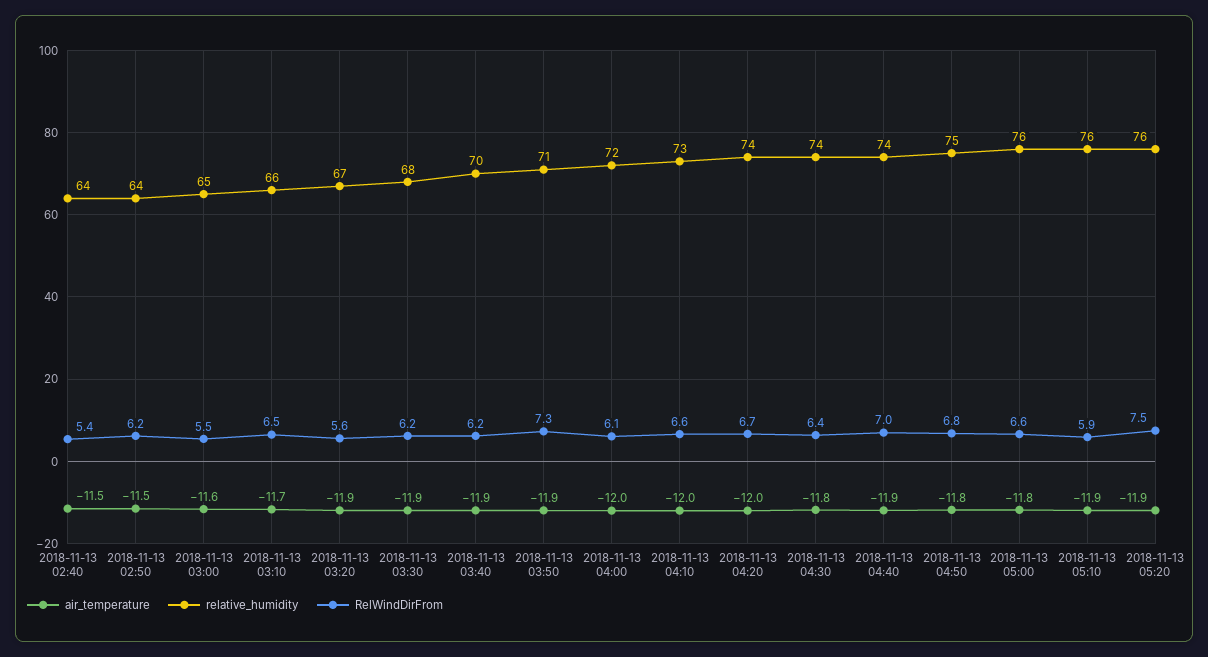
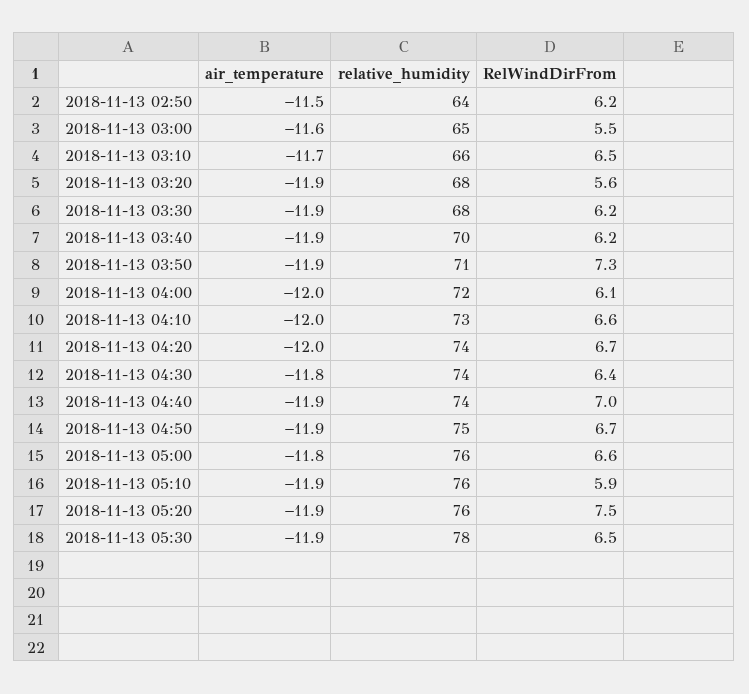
air_temperature, 2018-11-13 02:40: -11.5 -> none
relative_humidity, 2018-11-13 02:40: 64 -> none
RelWindDirFrom, 2018-11-13 02:40: 5.4 -> none
relative_humidity, 2018-11-13 03:20: 67 -> 68
air_temperature, 2018-11-13 04:50: -11.8 -> -11.9
RelWindDirFrom, 2018-11-13 04:50: 6.8 -> 6.7
air_temperature, 2018-11-13 05:30: none -> -11.9
relative_humidity, 2018-11-13 05:30: none -> 78
RelWindDirFrom, 2018-11-13 05:30: none -> 6.5

